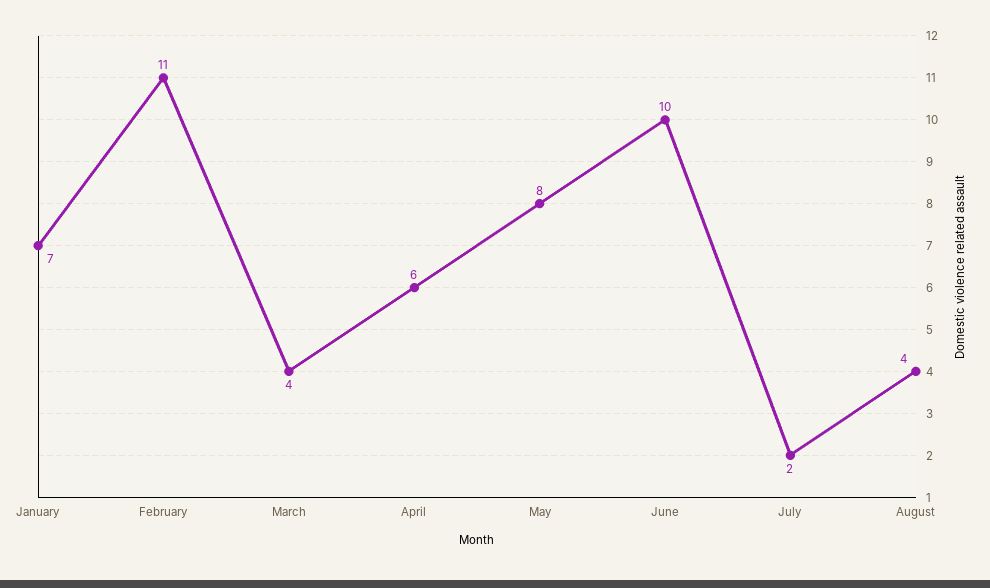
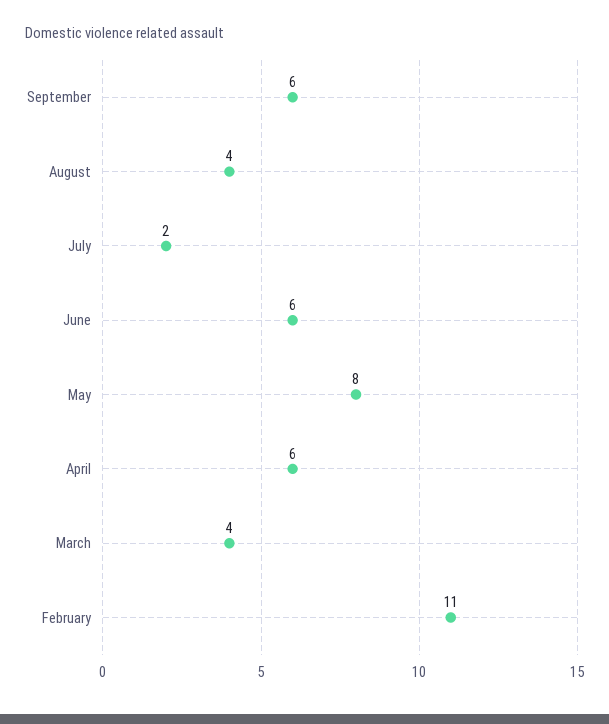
January: 7 -> none
June: 10 -> 6
September: none -> 6

